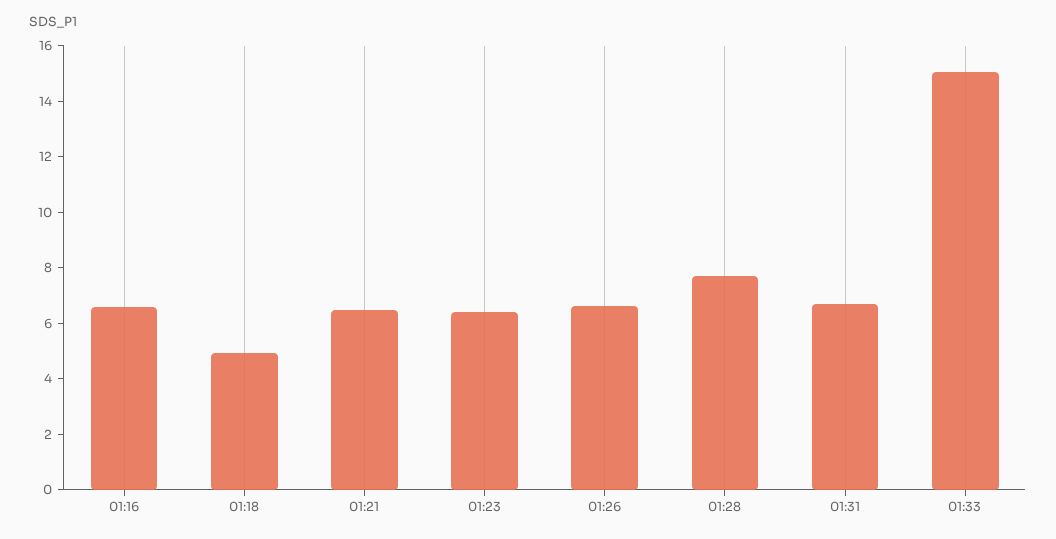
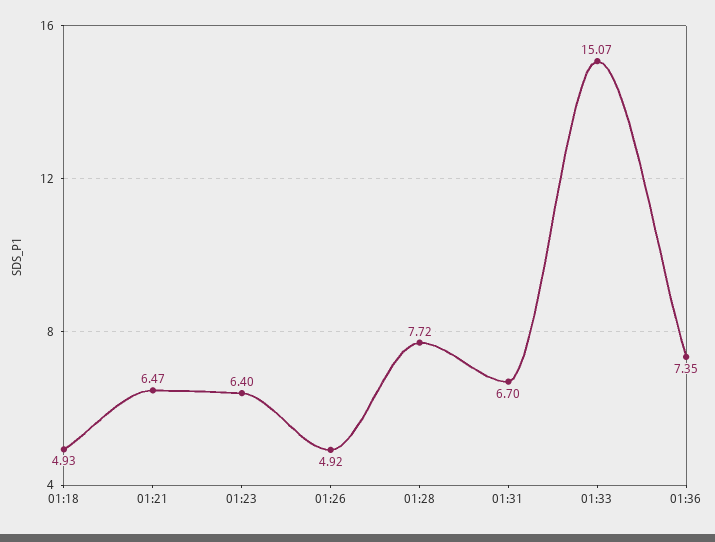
01:16: 6.5 -> none
01:26: 6.5 -> 4.92
01:36: none -> 7.35

